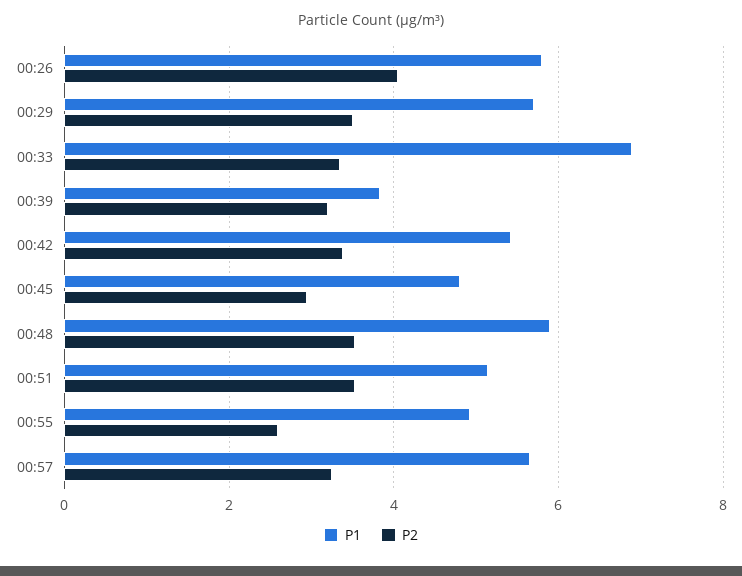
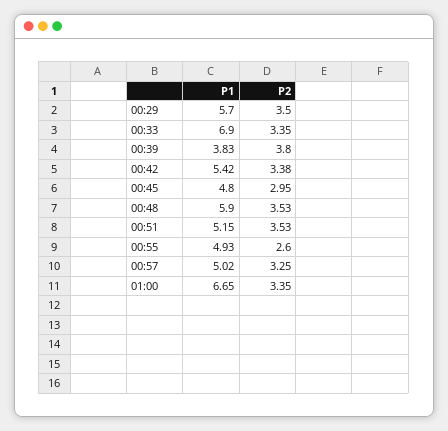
P1, 00:26: 5.8 -> none
P2, 00:26: 4 -> none
P2, 00:39: 3.2 -> 3.8
P1, 00:57: 5.6 -> 5.02
P1, 01:00: none -> 6.65
P2, 01:00: none -> 3.35

